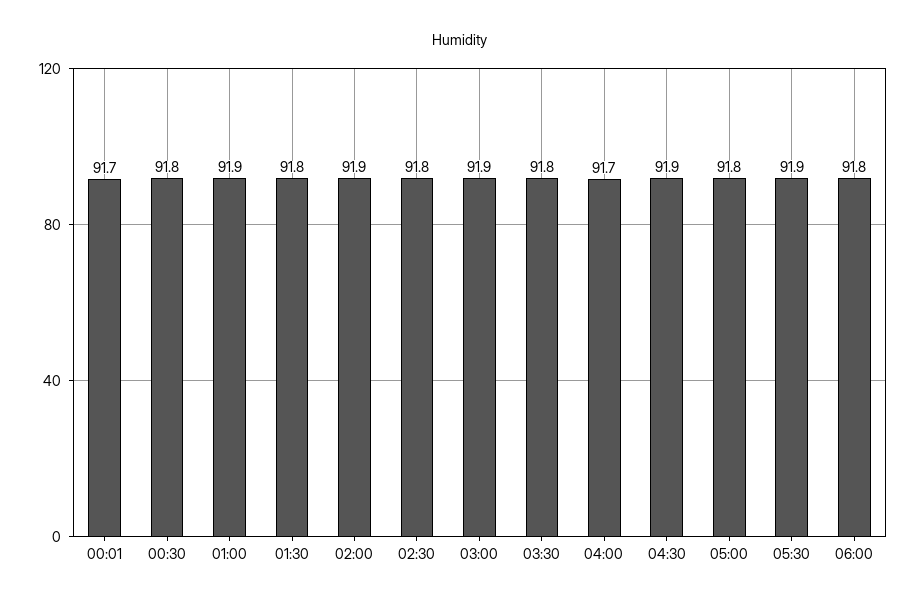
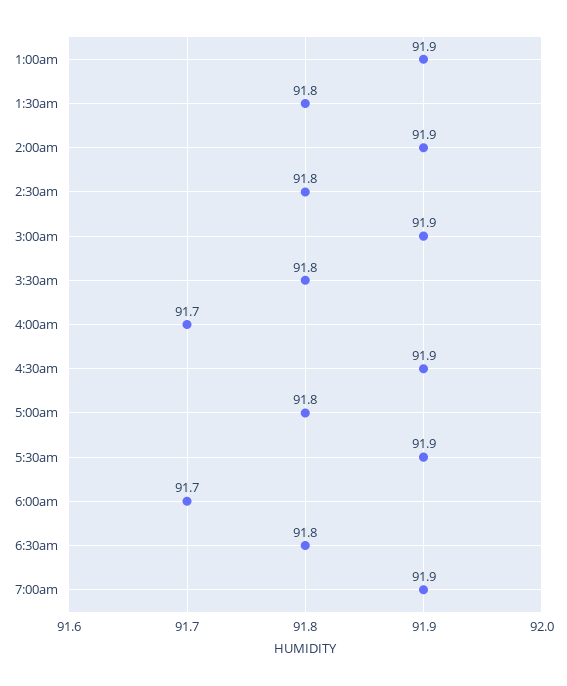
00:01: 91.7 -> none
00:30: 91.8 -> none
06:00: 91.8 -> 91.7
6:30am: none -> 91.8
7:00am: none -> 91.9

